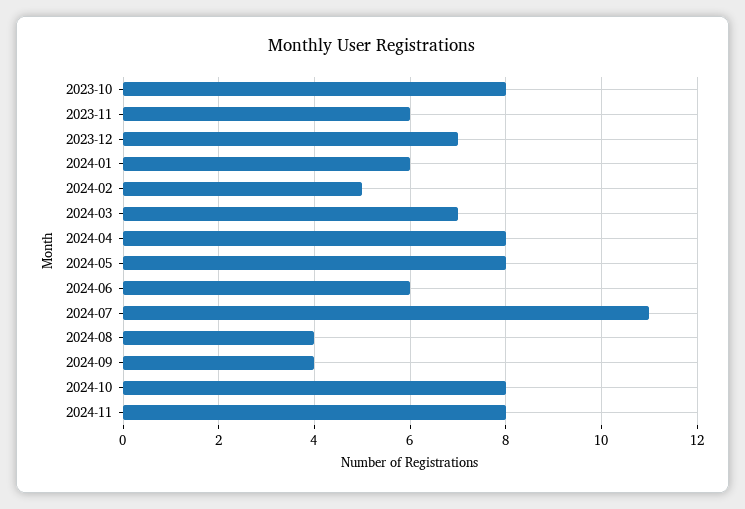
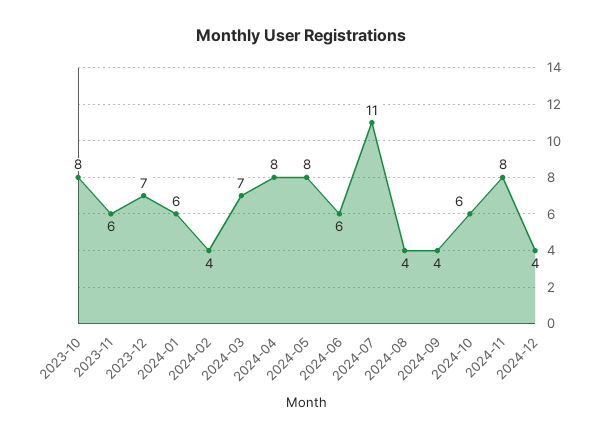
2024-02: 5 -> 4
2024-10: 8 -> 6
2024-12: none -> 4

